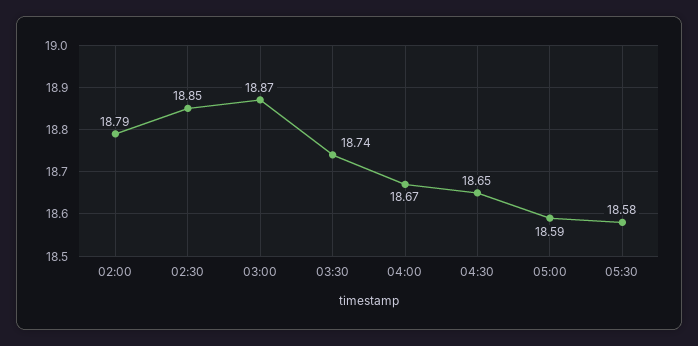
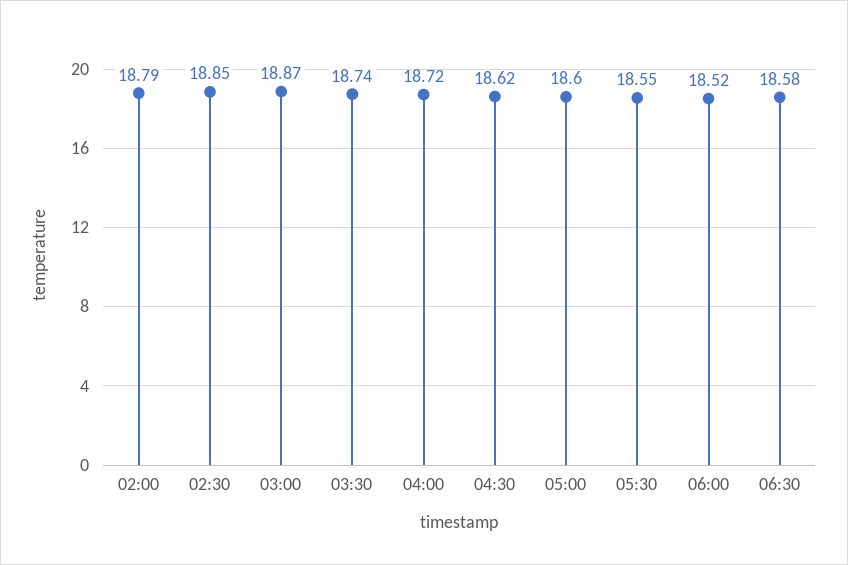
04:00: 18.67 -> 18.72
04:30: 18.65 -> 18.62
05:00: 18.59 -> 18.6
05:30: 18.58 -> 18.55
06:00: none -> 18.52
06:30: none -> 18.58

